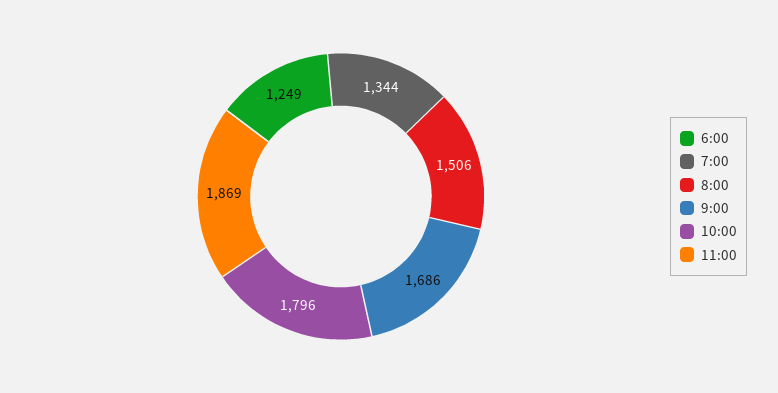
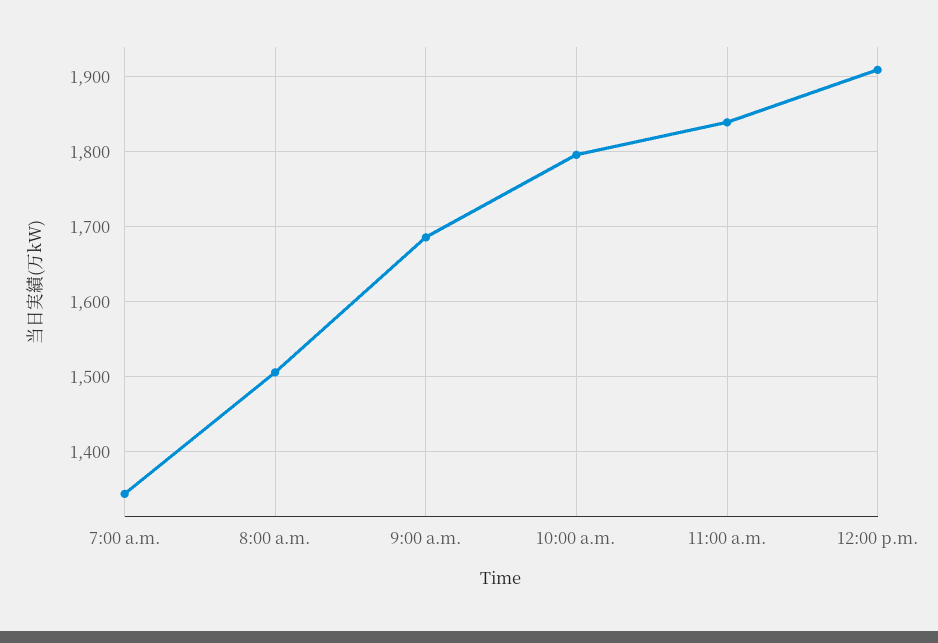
6:00: 1249 -> none
11:00: 1869 -> 1840
12:00 p.m.: none -> 1910

